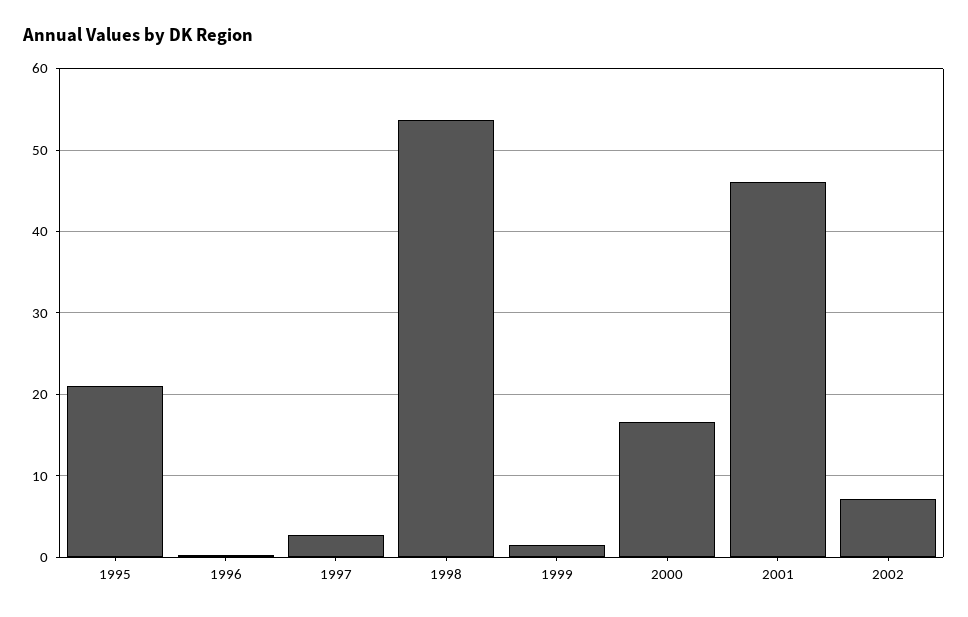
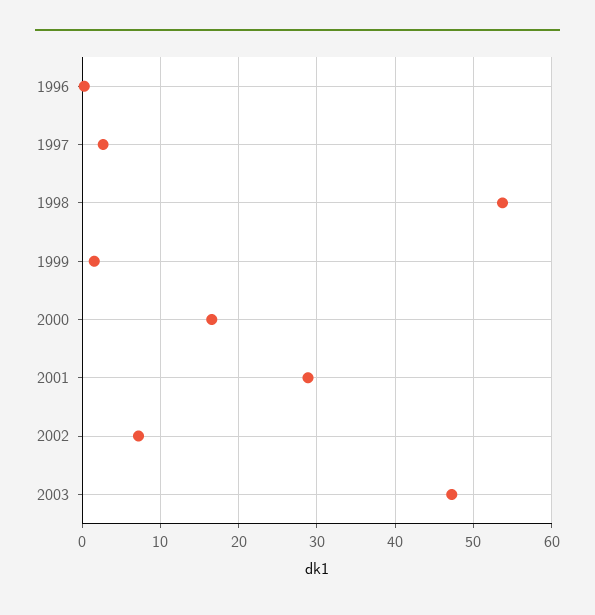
1995: 21 -> none
2001: 46 -> 29
2003: none -> 47

